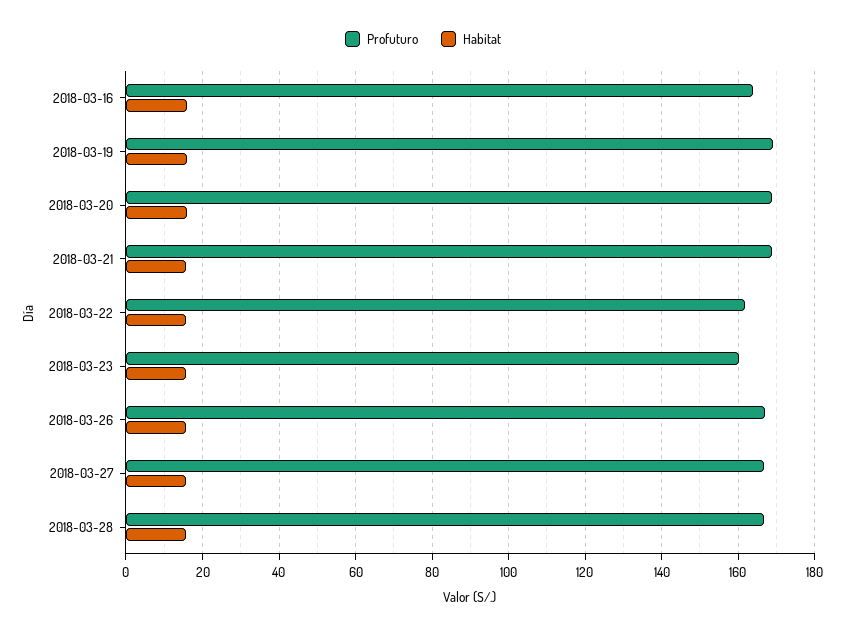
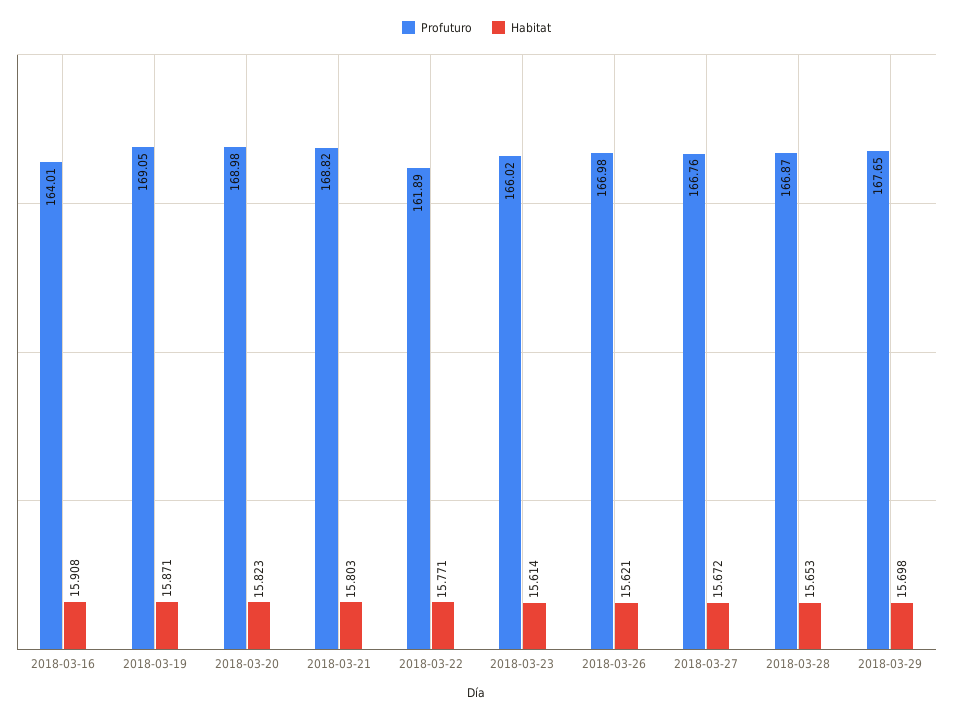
Profuturo, 2018-03-23: 160 -> 166.02
Profuturo, 2018-03-29: none -> 167.65
Habitat, 2018-03-29: none -> 15.698

